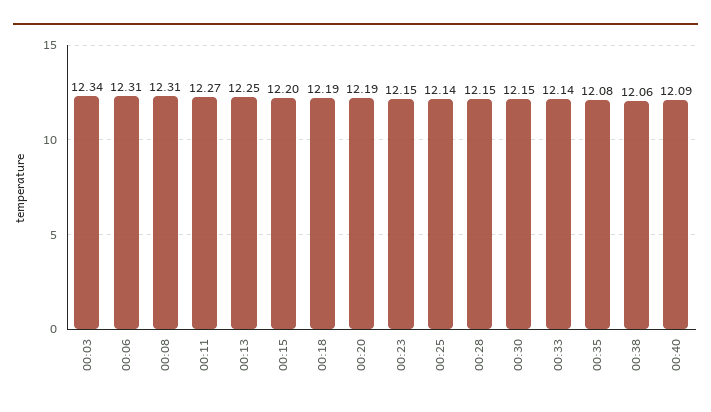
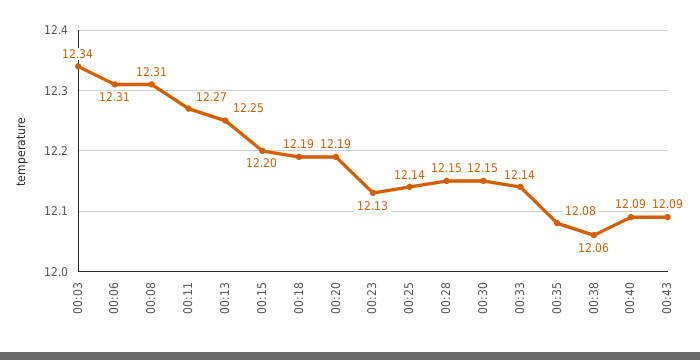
00:23: 12.15 -> 12.13
00:43: none -> 12.09

